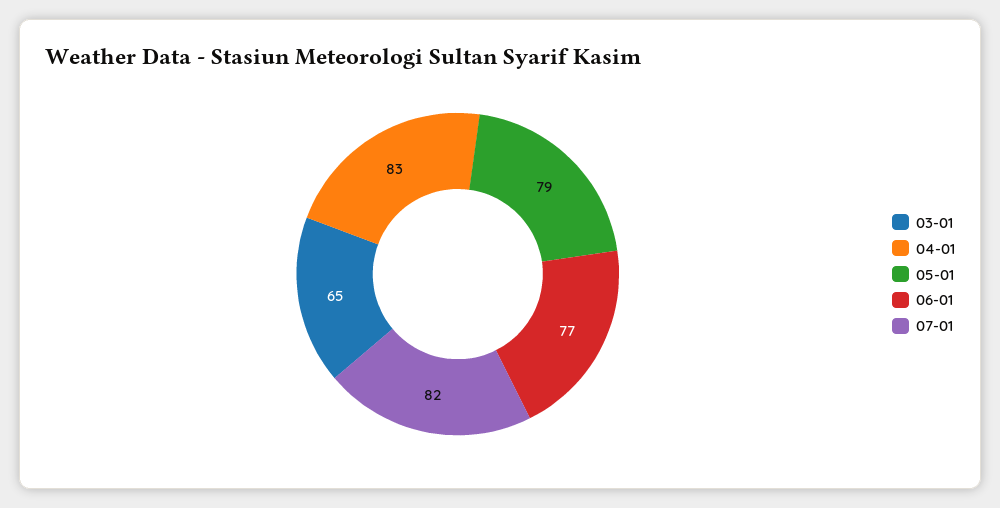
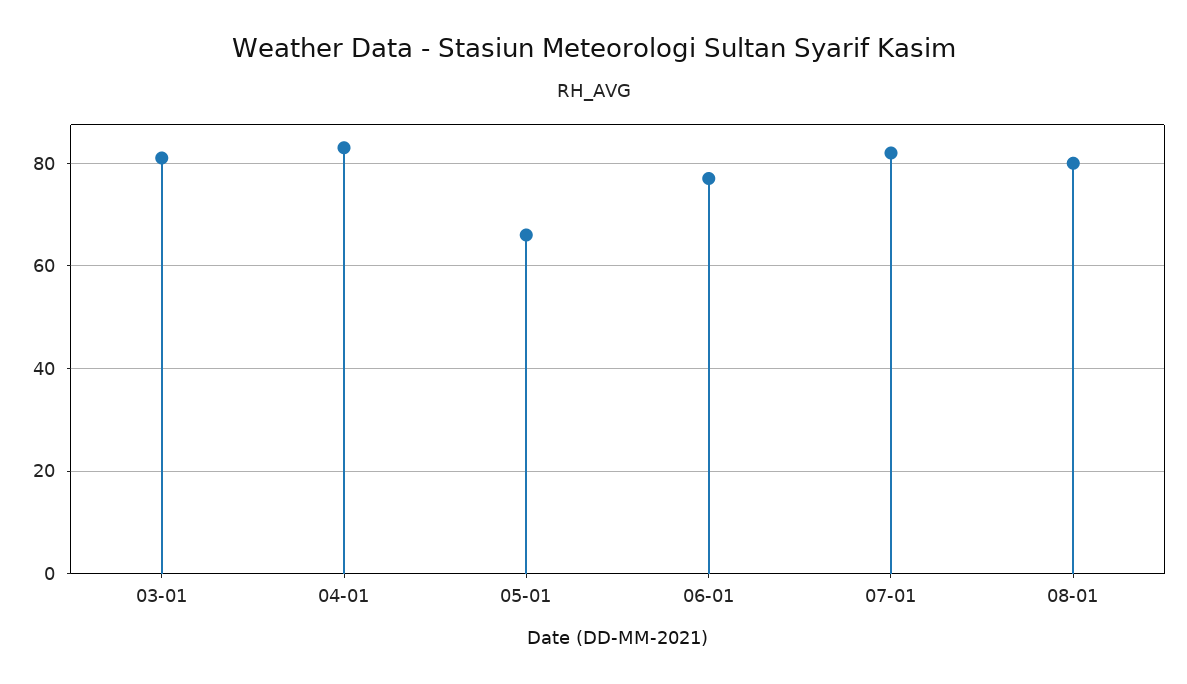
03-01: 65 -> 80
05-01: 79 -> 65
08-01: none -> 80

